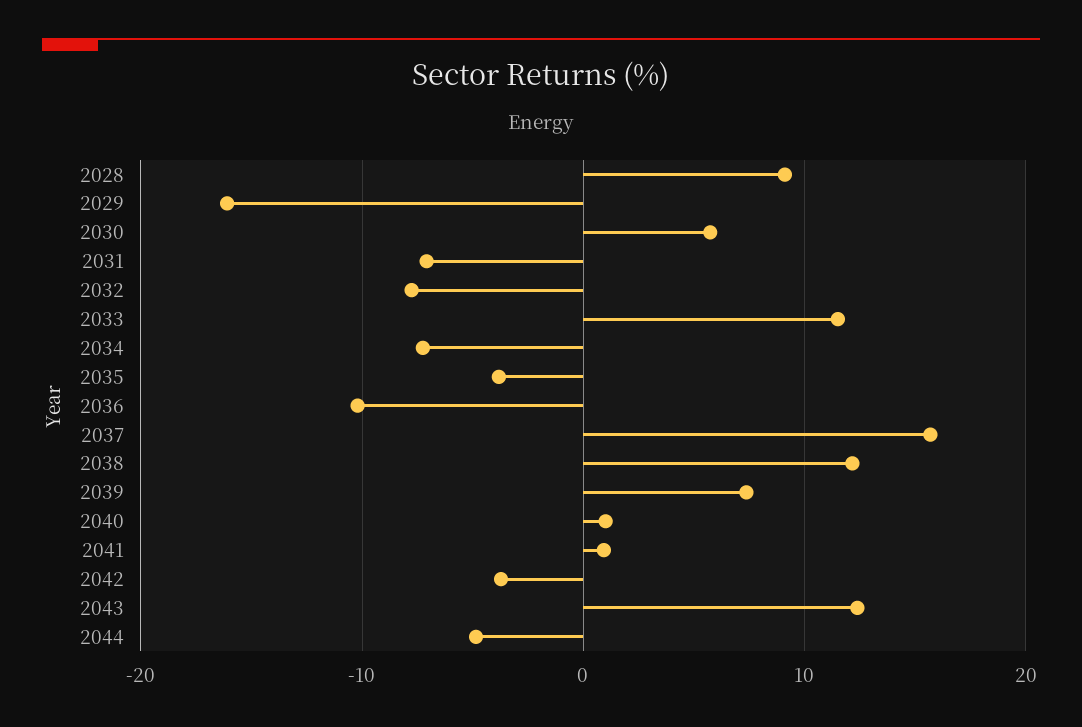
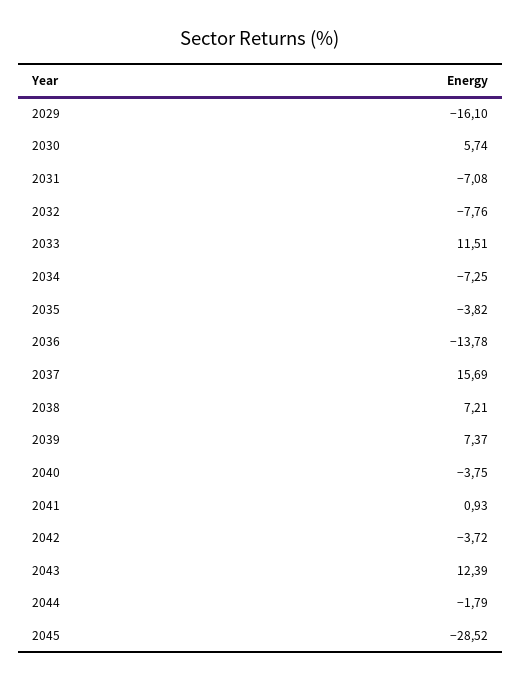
2028: 9 -> none
2036: -10 -> -13.78
2038: 12 -> 7.21
2040: 1 -> -3.75
2044: -5 -> -1.79
2045: none -> -28.52

